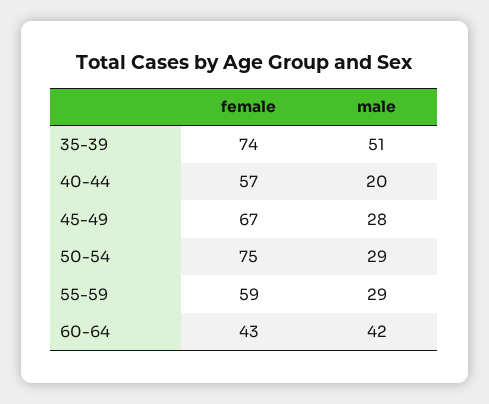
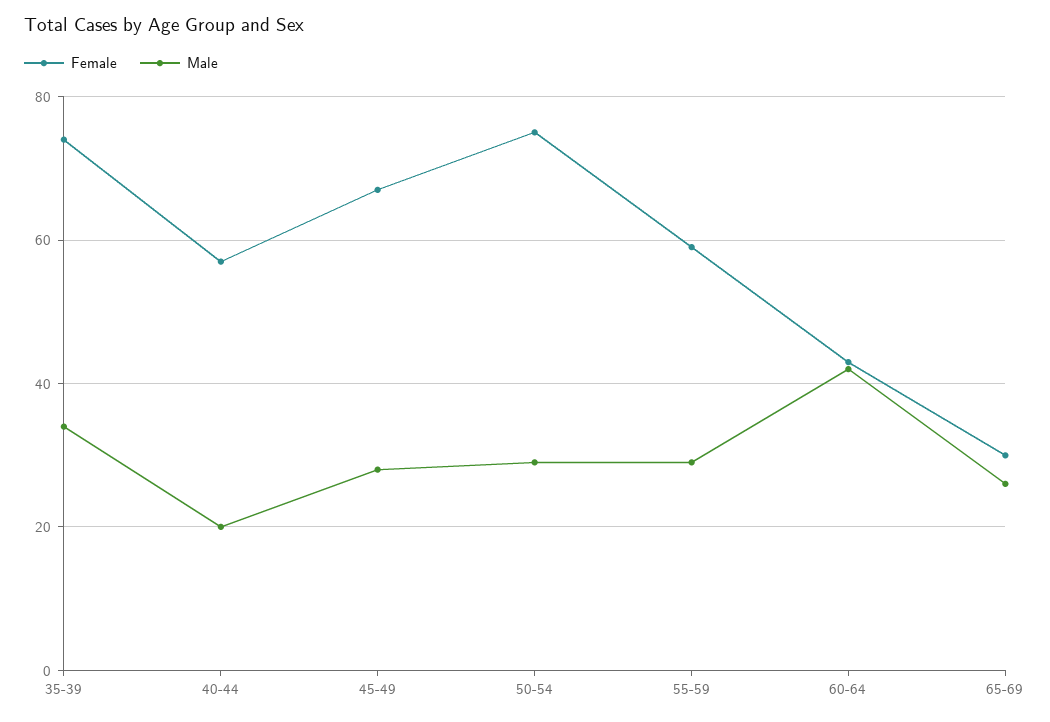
male, 35-39: 51 -> 35
female, 65-69: none -> 30
male, 65-69: none -> 25

